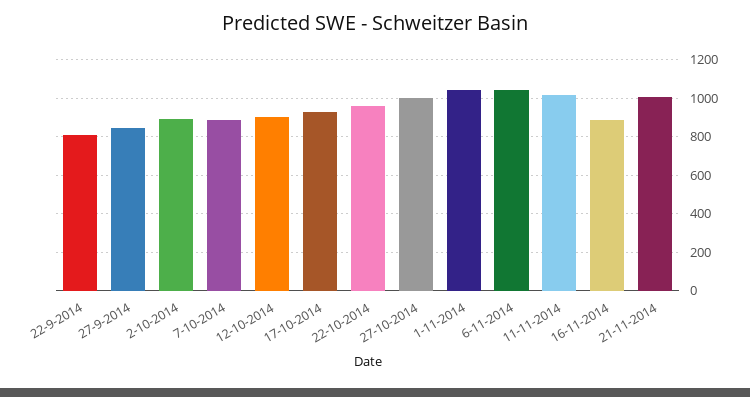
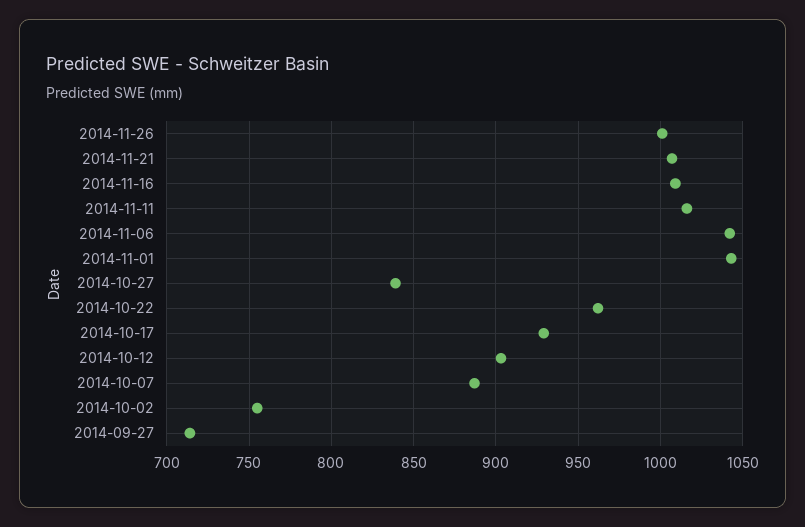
22-9-2014: 800 -> none
27-9-2014: 850 -> 715
2-10-2014: 900 -> 755
27-10-2014: 1000 -> 840
16-11-2014: 900 -> 1010
2014-11-26: none -> 1000

